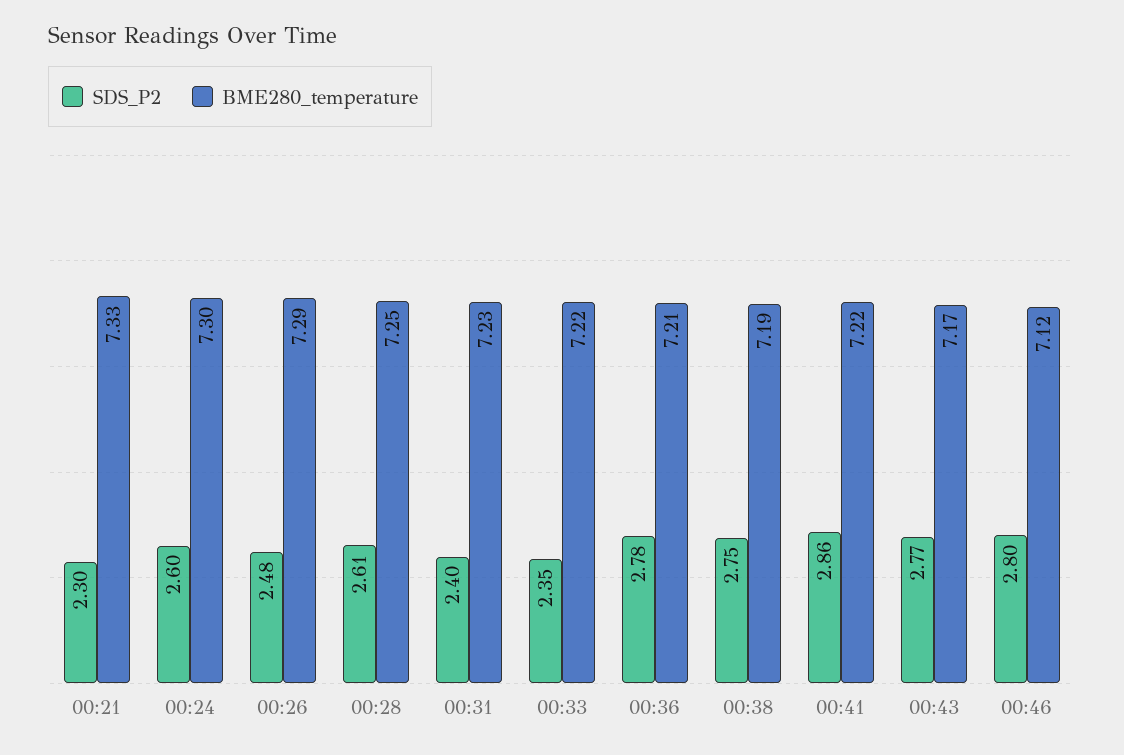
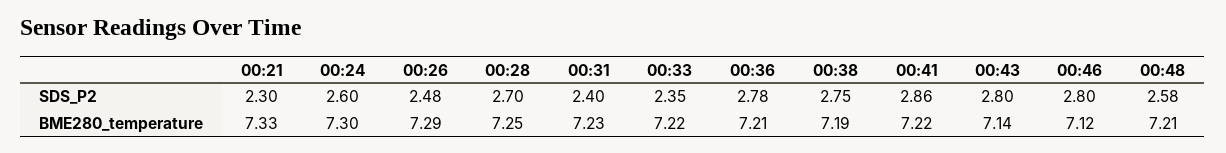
SDS_P2, 00:28: 2.61 -> 2.7
SDS_P2, 00:43: 2.77 -> 2.8
BME280_temperature, 00:43: 7.17 -> 7.14
SDS_P2, 00:48: none -> 2.58
BME280_temperature, 00:48: none -> 7.21

